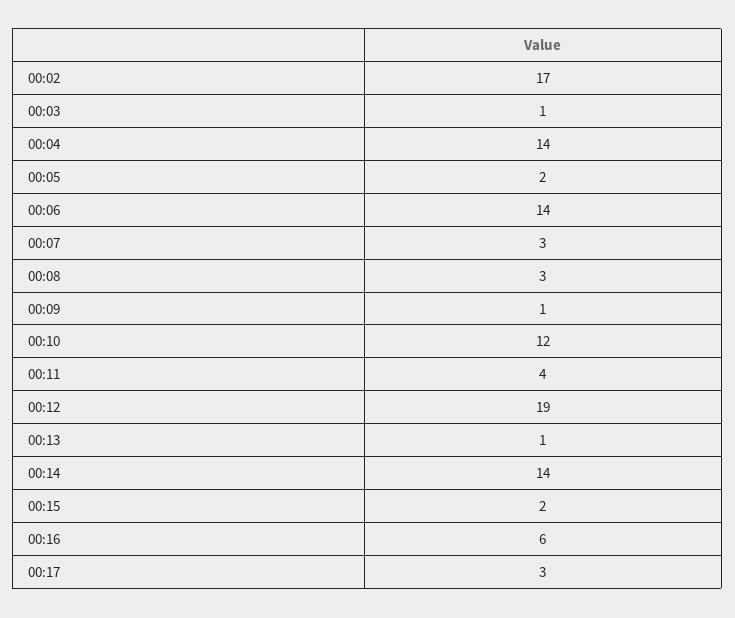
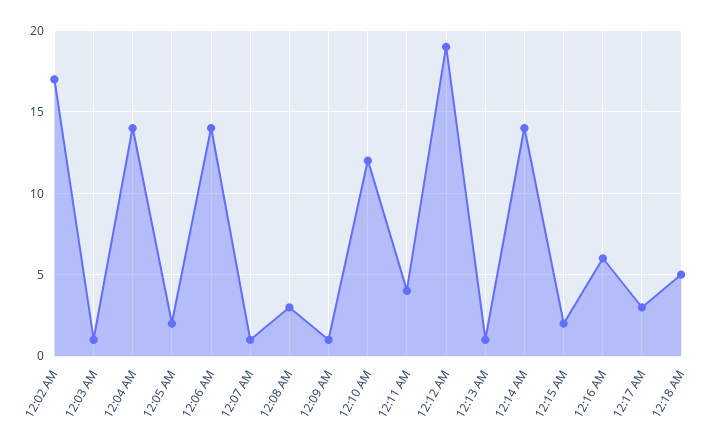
00:07: 3 -> 1
12:18 AM: none -> 5

